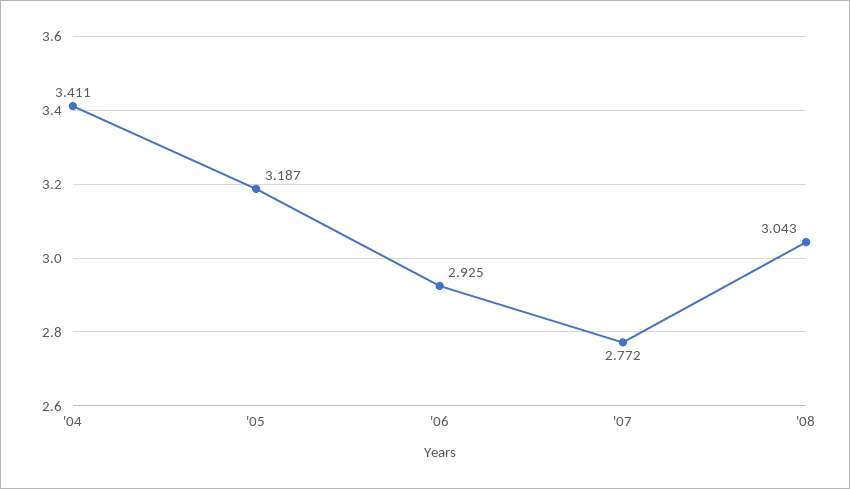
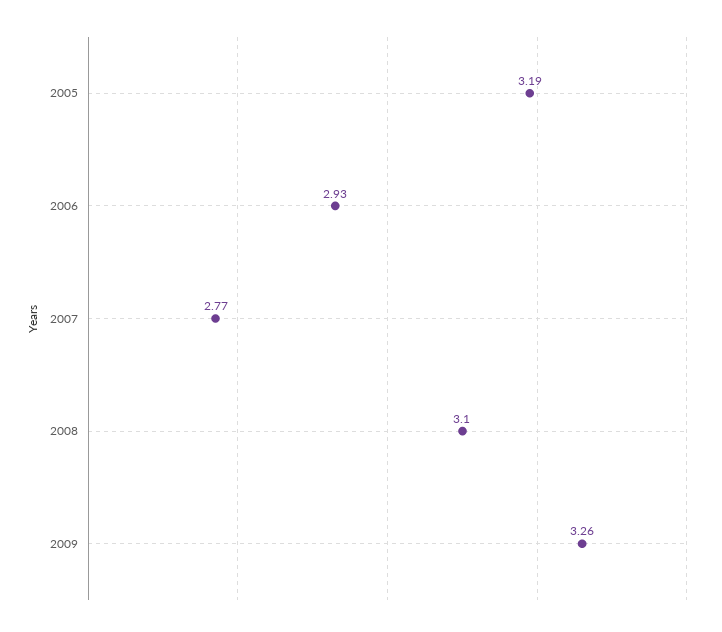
'04: 3.411 -> none
'08: 3.043 -> 3.1
2009: none -> 3.26

